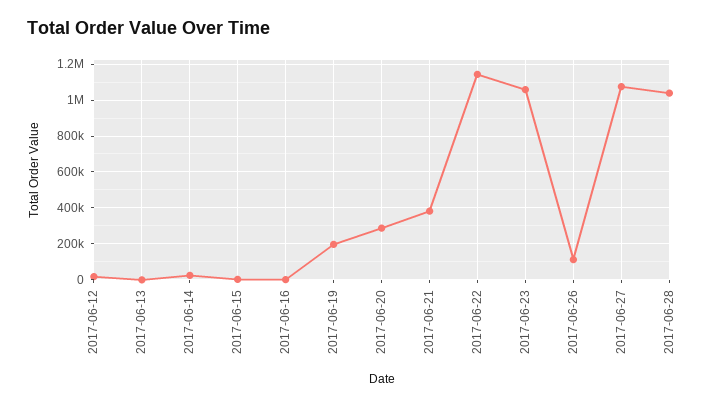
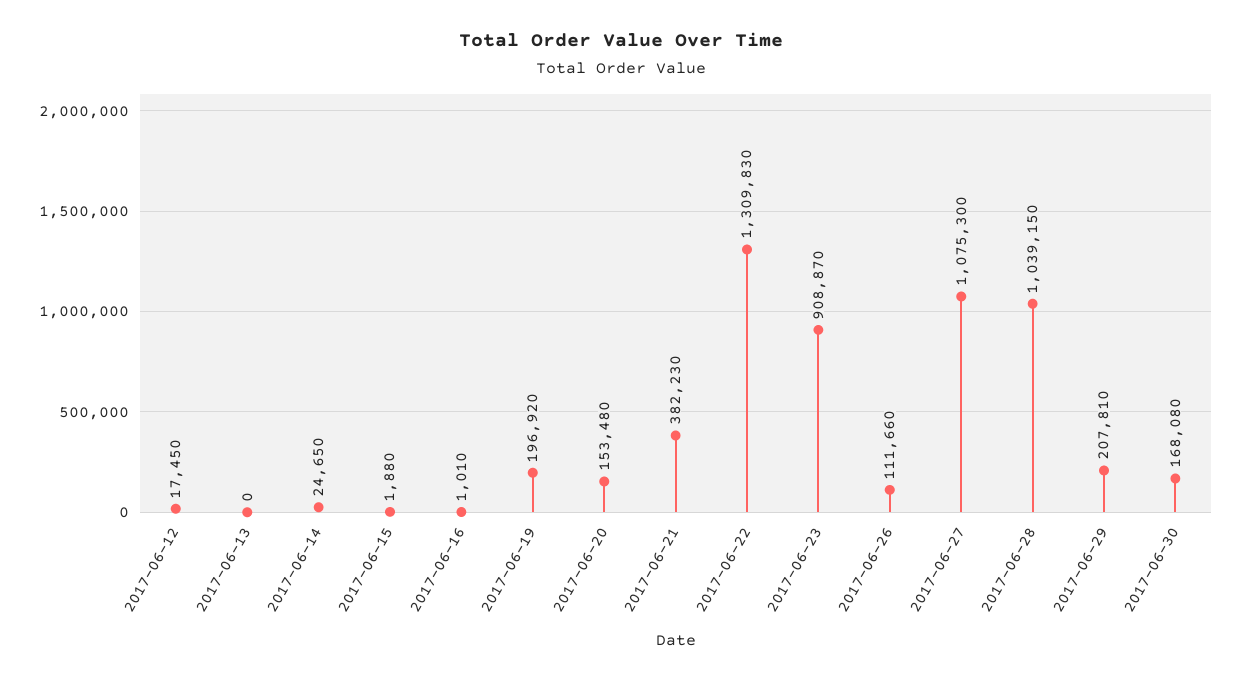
2017-06-20: 300000 -> 153480
2017-06-22: 1150000 -> 1309830
2017-06-23: 1050000 -> 908870
2017-06-29: none -> 207810
2017-06-30: none -> 168080

